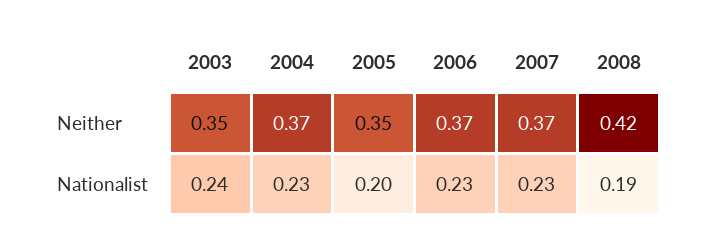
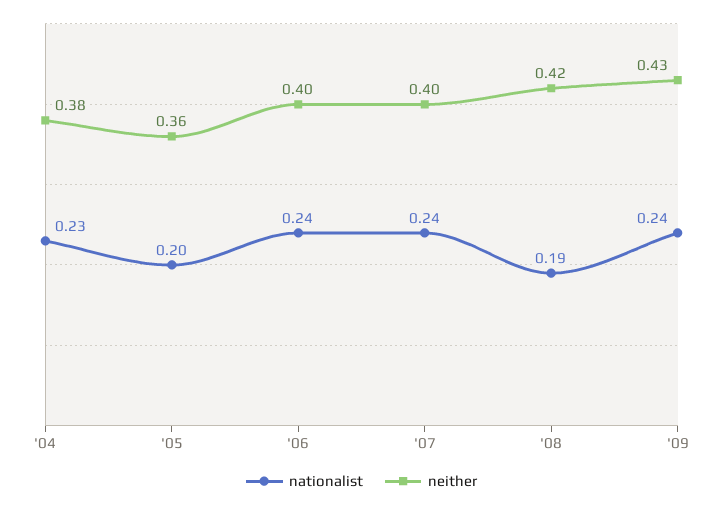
Neither, 2003: 0.35 -> none
Neither, 2004: 0.37 -> 0.38
Neither, 2005: 0.35 -> 0.36
Neither, 2006: 0.37 -> 0.4
Neither, 2007: 0.37 -> 0.4
Nationalist, 2003: 0.24 -> none
Nationalist, 2006: 0.23 -> 0.24
Nationalist, 2007: 0.23 -> 0.24
Nationalist, '09: none -> 0.24
Neither, '09: none -> 0.43

